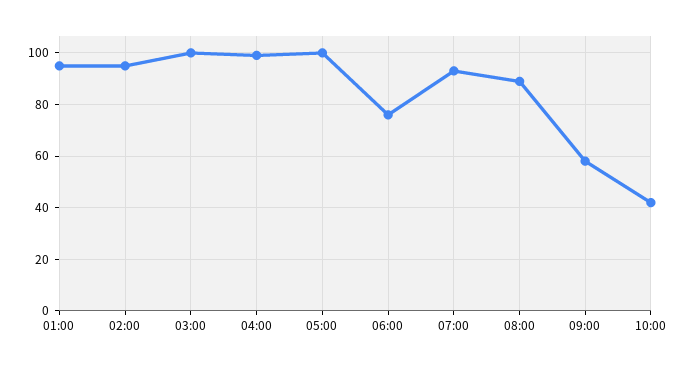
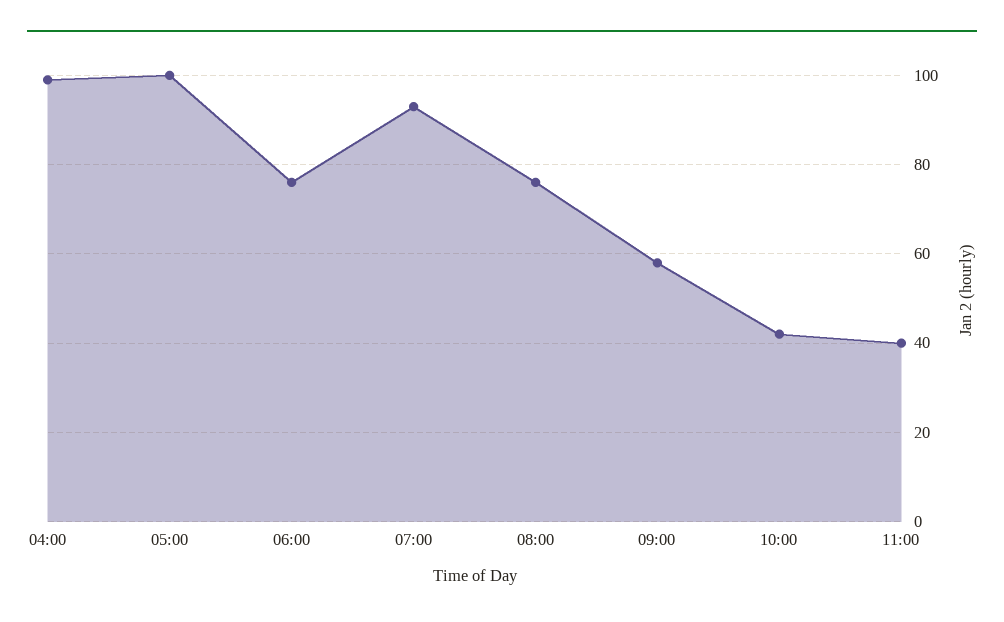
01:00: 95 -> none
02:00: 95 -> none
03:00: 100 -> none
08:00: 90 -> 75
11:00: none -> 40

